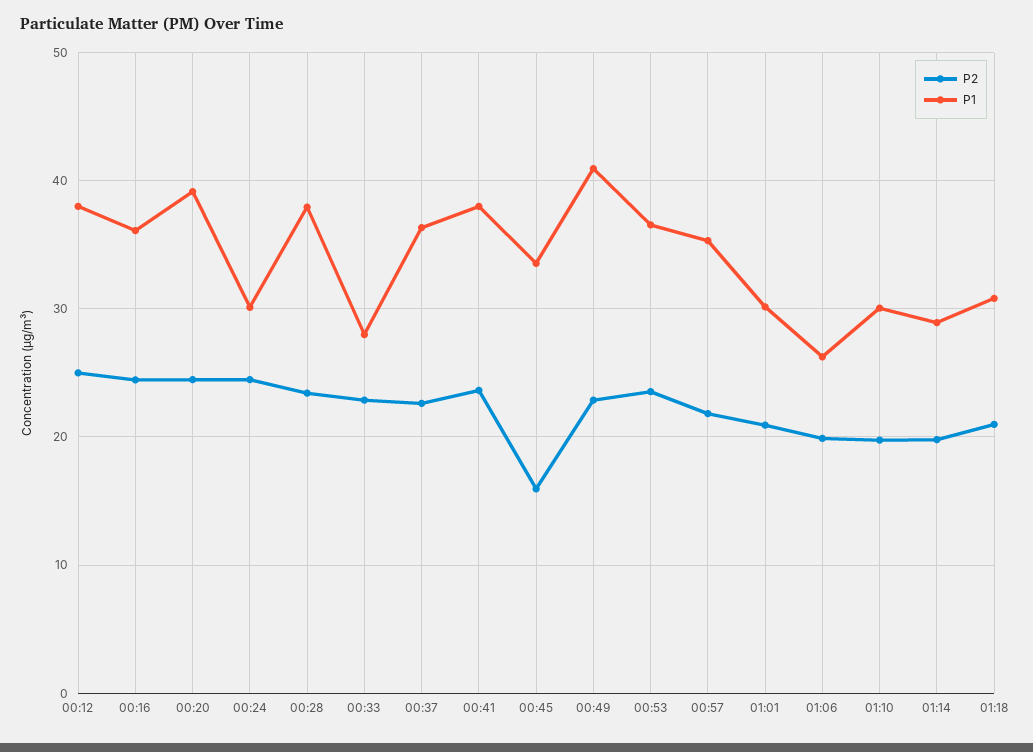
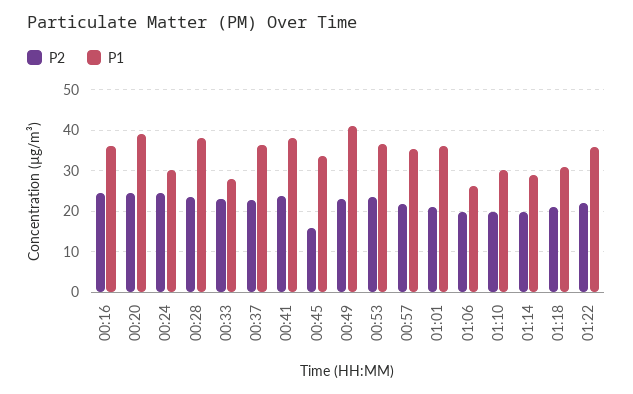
P2, 00:12: 25 -> none
P1, 00:12: 38 -> none
P1, 01:01: 30 -> 36
P2, 01:22: none -> 22
P1, 01:22: none -> 36

